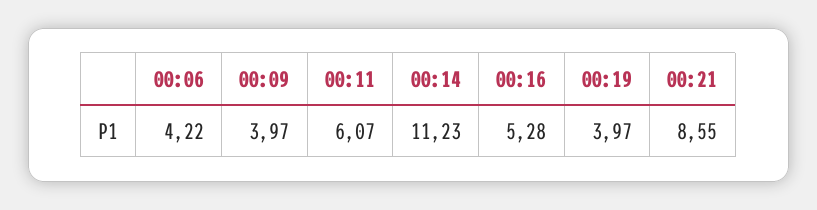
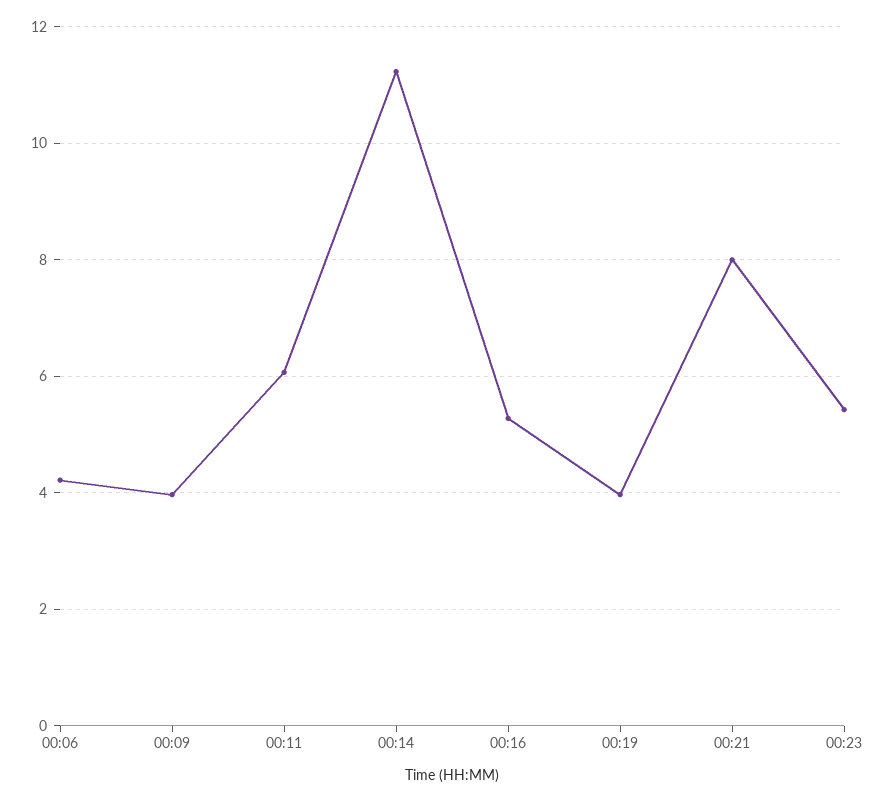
00:21: 8.55 -> 8
00:23: none -> 5.4

